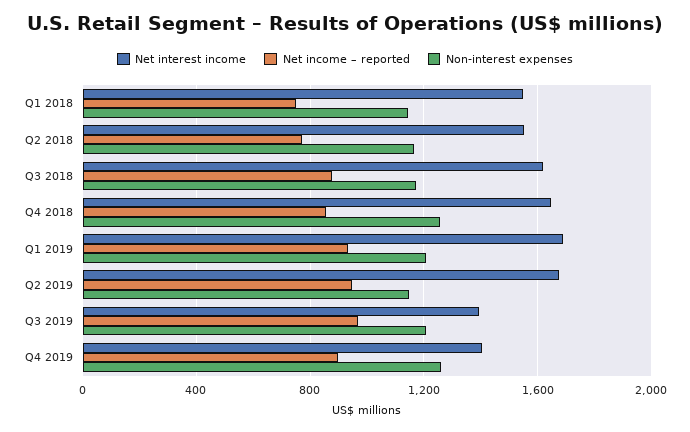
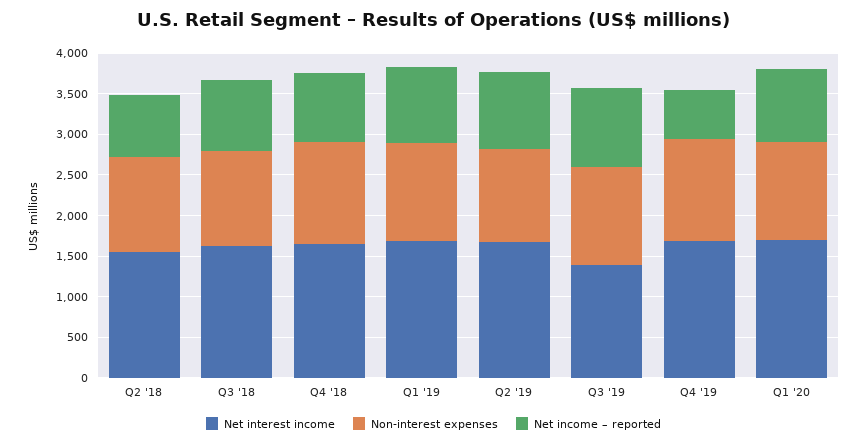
Net interest income, Q1 2018: 1550 -> none
Net income – reported, Q1 2018: 750 -> none
Non-interest expenses, Q1 2018: 1150 -> none
Net interest income, Q4 2019: 1400 -> 1700
Net income – reported, Q4 2019: 900 -> 600
Net interest income, Q1 '20: none -> 1700
Non-interest expenses, Q1 '20: none -> 1200
Net income – reported, Q1 '20: none -> 900

